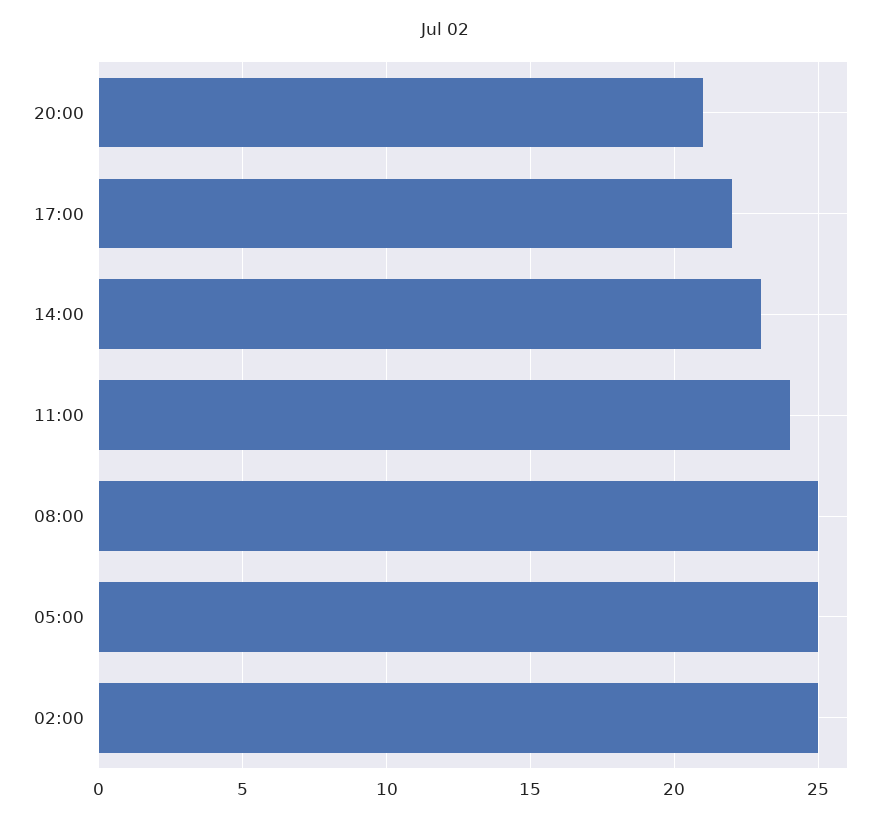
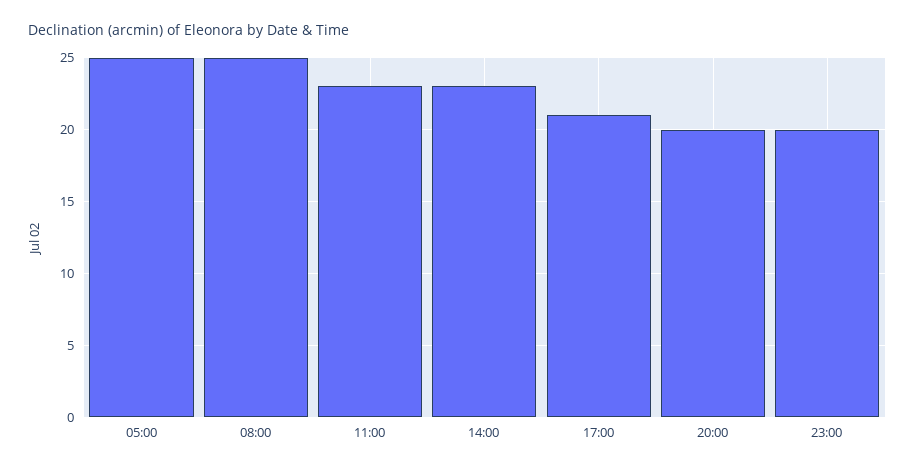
20:00: 21 -> 20
17:00: 22 -> 21
11:00: 24 -> 23
02:00: 25 -> none
23:00: none -> 20

